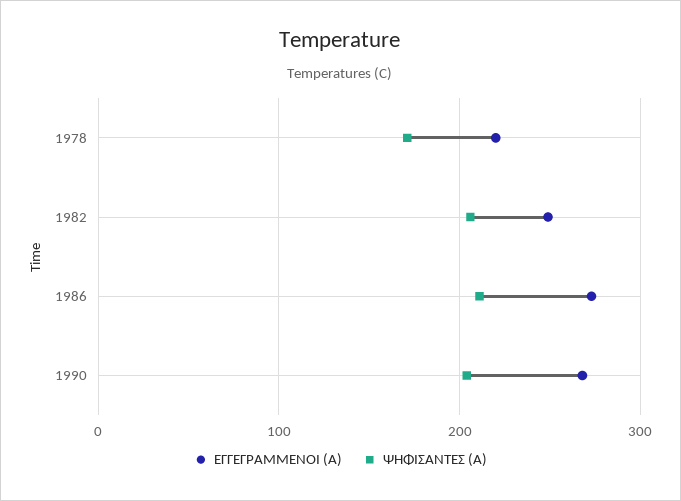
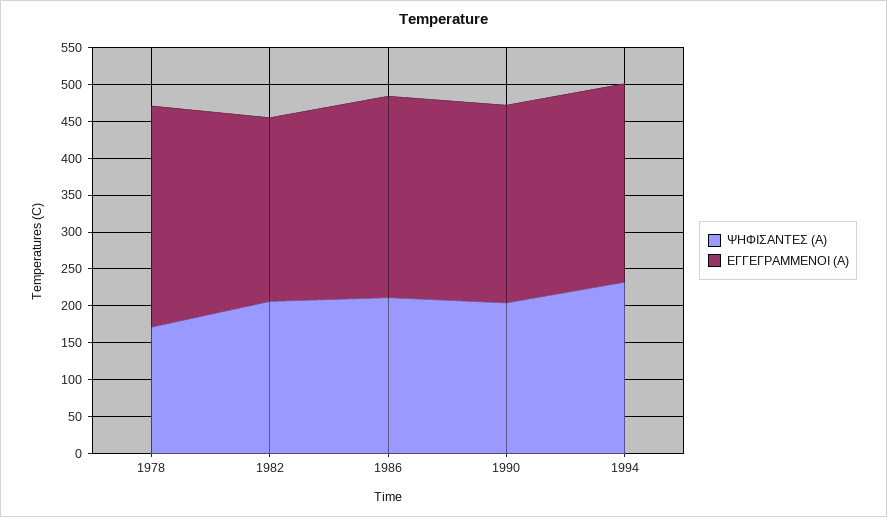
ΕΓΓΕΓΡΑΜΜΕΝΟΙ (Α), 1978: 220 -> 300
ΨΗΦΙΣΑΝΤΕΣ (Α), 1994: none -> 225
ΕΓΓΕΓΡΑΜΜΕΝΟΙ (Α), 1994: none -> 275

